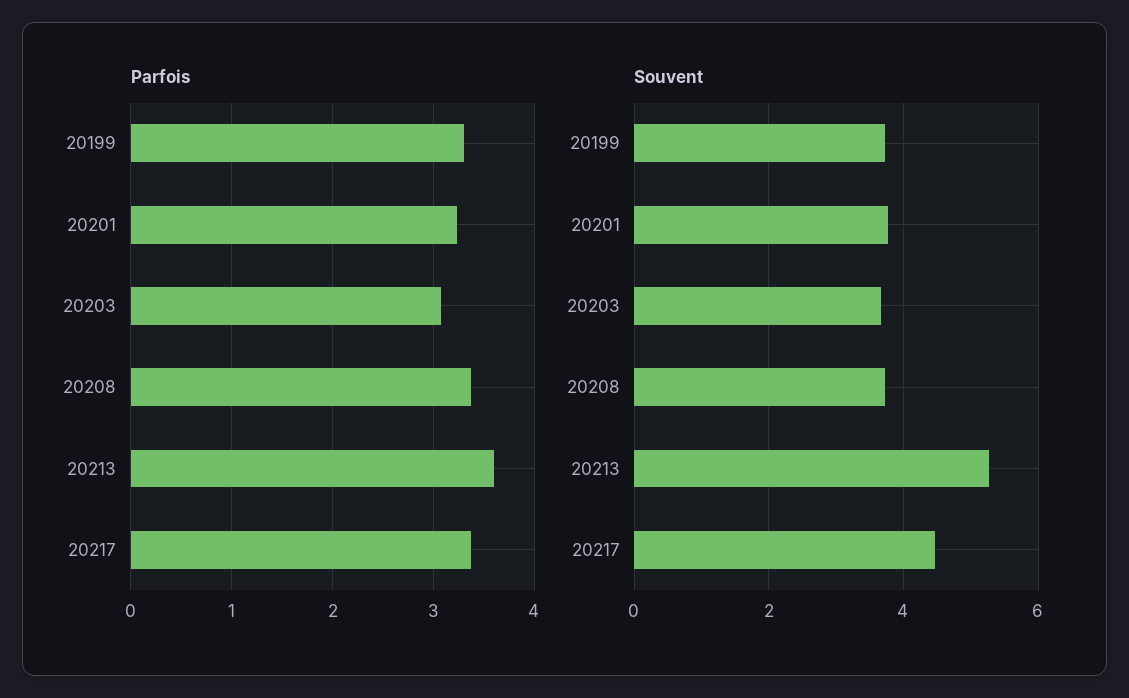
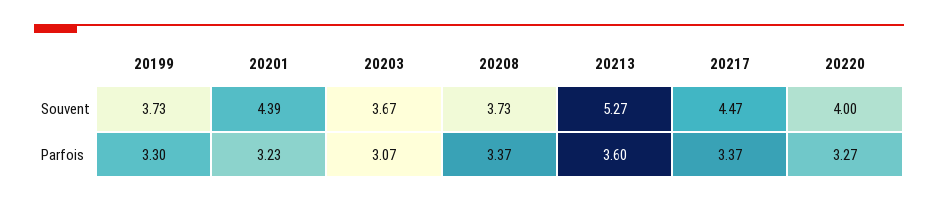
Souvent, 20201: 3.8 -> 4.39
Souvent, 20220: none -> 4
Parfois, 20220: none -> 3.27

